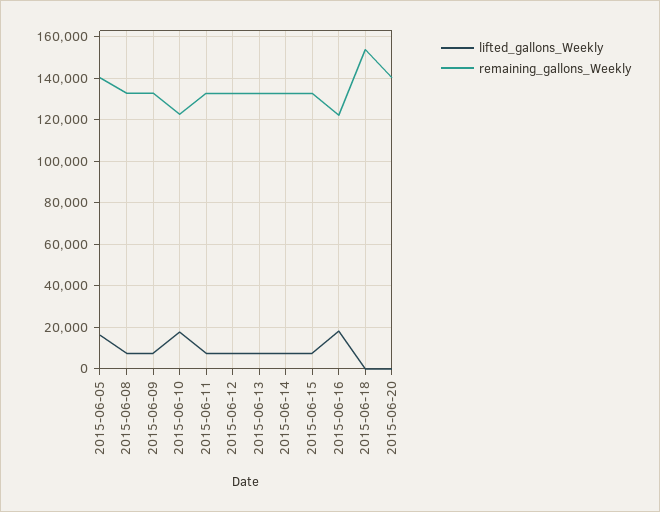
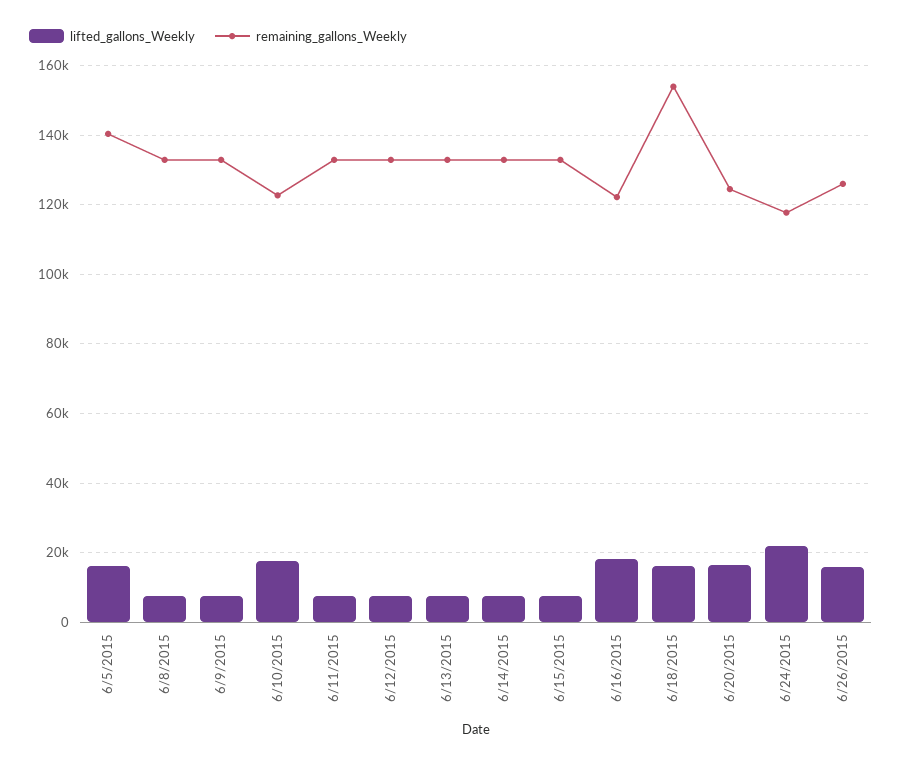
lifted_gallons_Weekly, 2015-06-18: 0 -> 16000
lifted_gallons_Weekly, 2015-06-20: 0 -> 16000
remaining_gallons_Weekly, 2015-06-20: 140000 -> 124000
lifted_gallons_Weekly, 6/24/2015: none -> 22000
remaining_gallons_Weekly, 6/24/2015: none -> 118000
lifted_gallons_Weekly, 6/26/2015: none -> 16000
remaining_gallons_Weekly, 6/26/2015: none -> 126000

